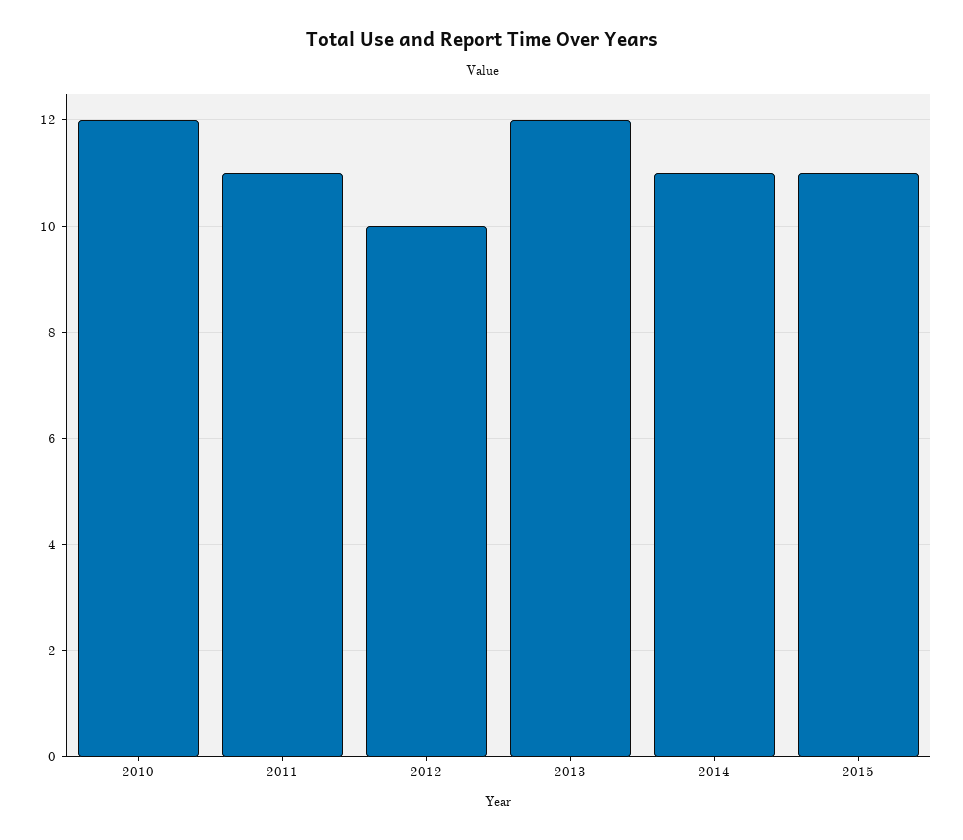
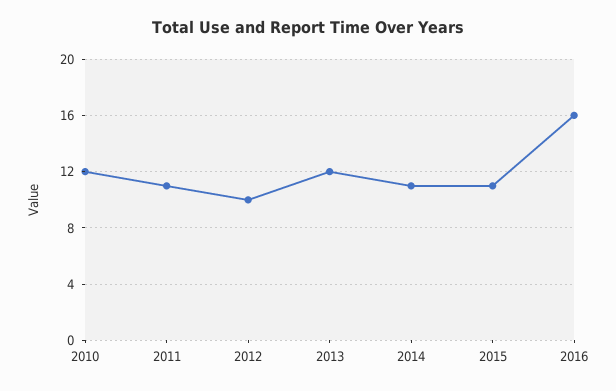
2016: none -> 16

